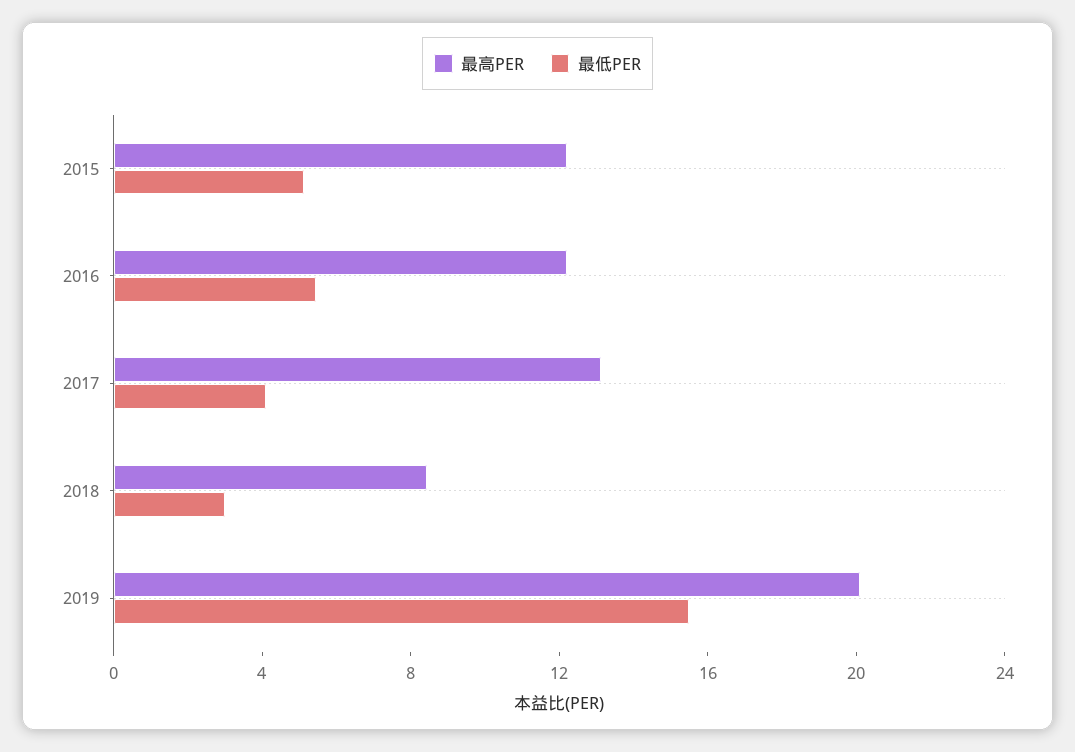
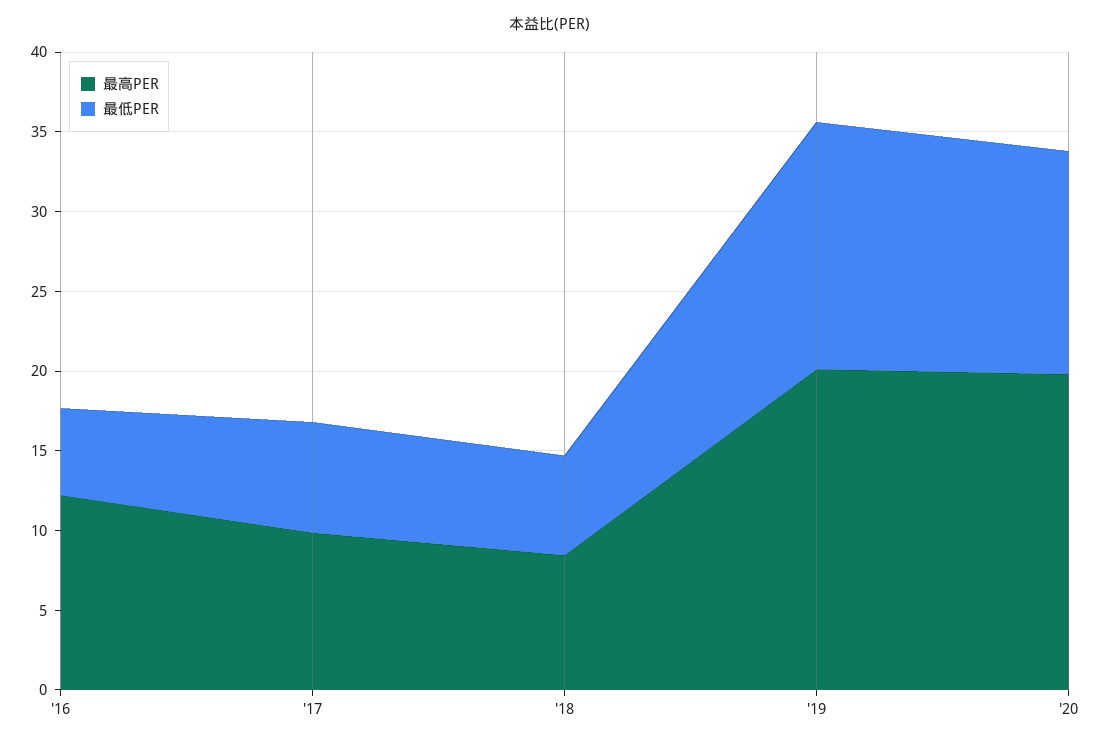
最高PER, 2015: 12 -> none
最低PER, 2015: 5 -> none
最高PER, 2017: 13 -> 10
最低PER, 2017: 4 -> 7
最低PER, 2018: 3 -> 6
最高PER, '20: none -> 20
最低PER, '20: none -> 14

